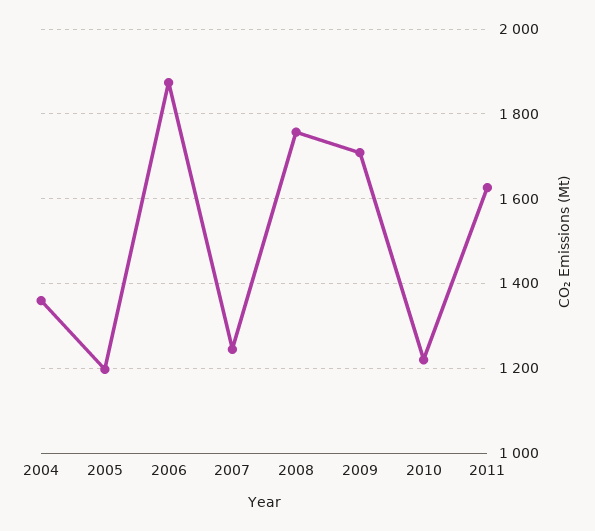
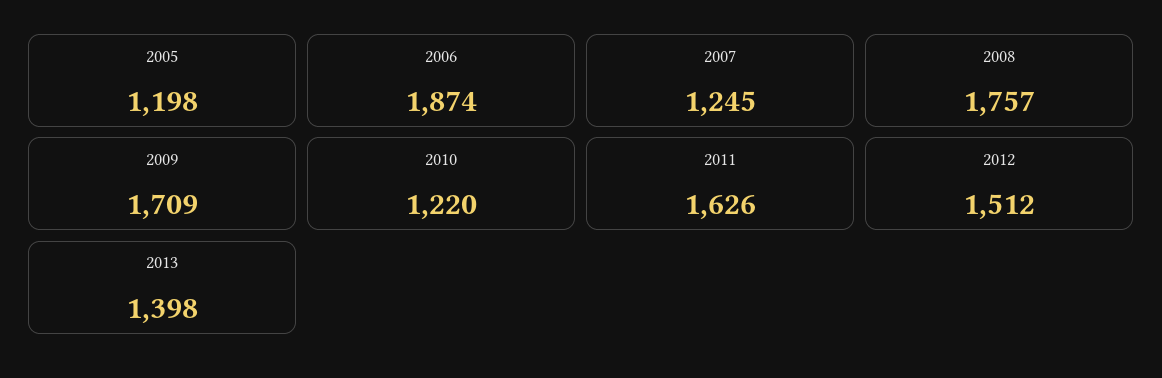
2004: 1360 -> none
2012: none -> 1512
2013: none -> 1398

